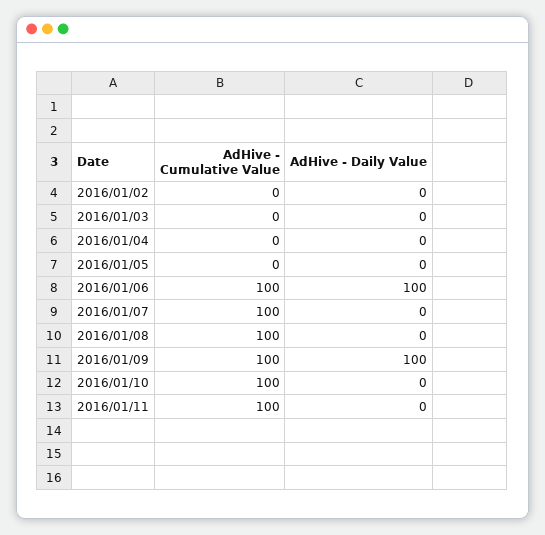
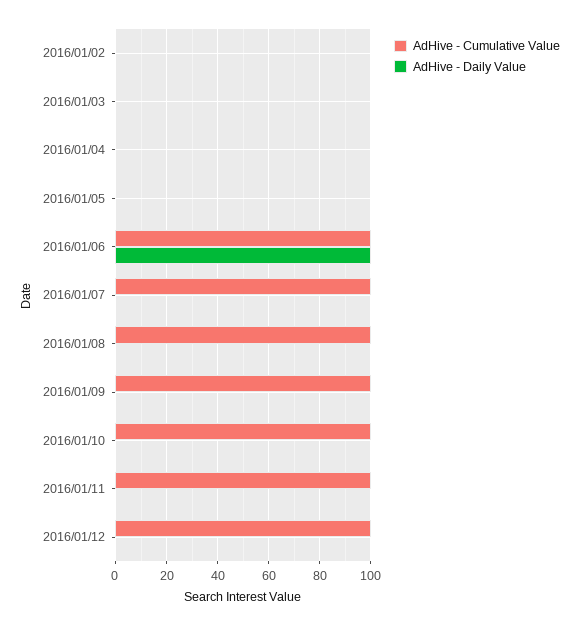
AdHive - Daily Value, 2016/01/09: 100 -> 0
AdHive - Cumulative Value, 2016/01/12: none -> 100
AdHive - Daily Value, 2016/01/12: none -> 0

